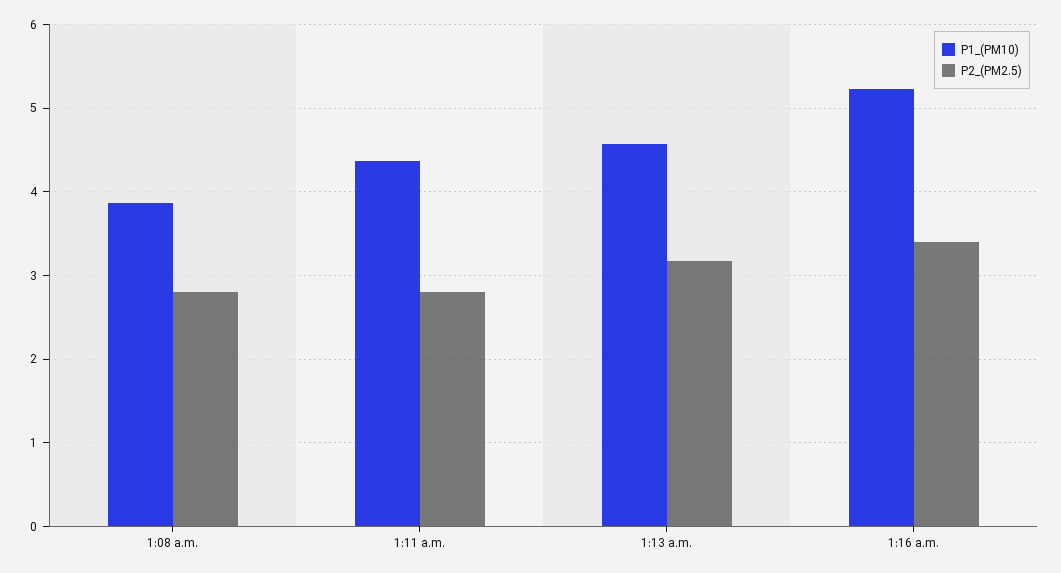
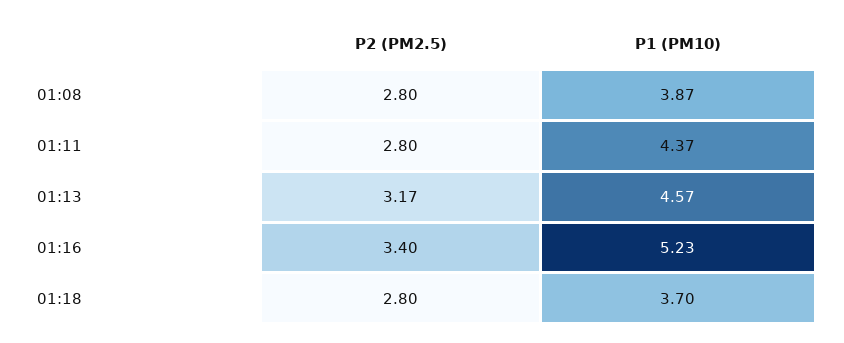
P2_(PM2.5), 01:18: none -> 2.8
P1_(PM10), 01:18: none -> 3.7

